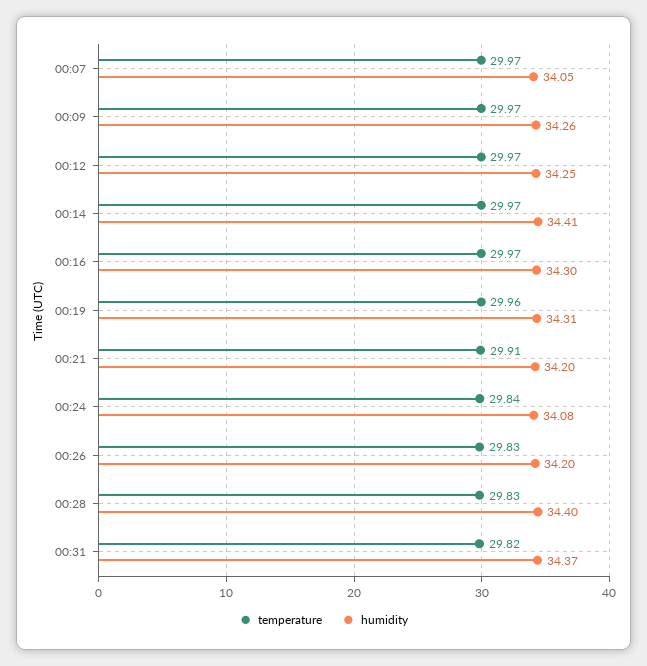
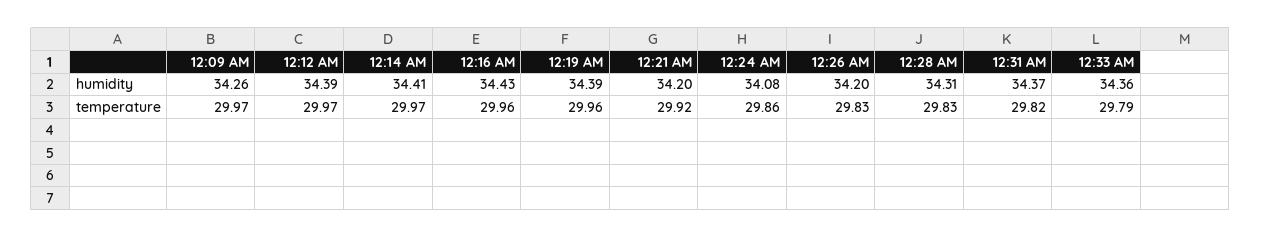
temperature, 00:07: 29.97 -> none
humidity, 00:07: 34.05 -> none
humidity, 00:12: 34.25 -> 34.39
temperature, 00:16: 29.97 -> 29.96
humidity, 00:16: 34.3 -> 34.43
humidity, 00:19: 34.31 -> 34.39
temperature, 00:21: 29.91 -> 29.92
temperature, 00:24: 29.84 -> 29.86
humidity, 00:28: 34.4 -> 34.31
humidity, 12:33 AM: none -> 34.36
temperature, 12:33 AM: none -> 29.79

